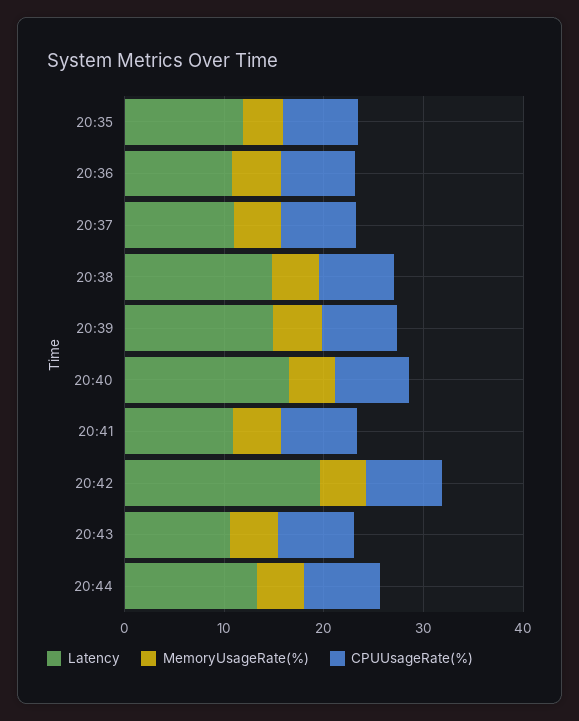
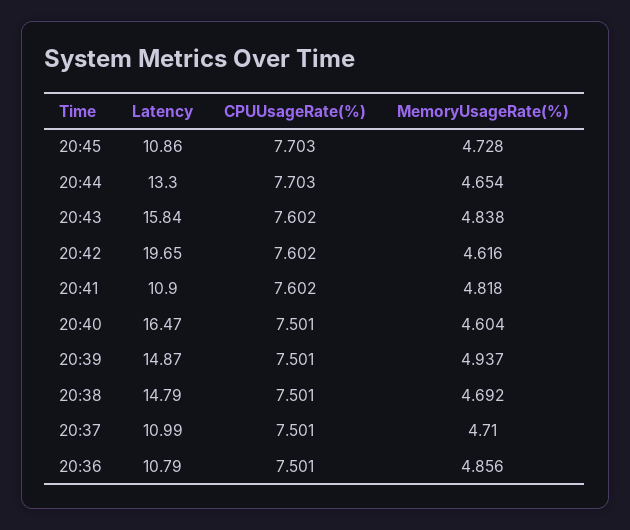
Latency, 20:35: 12 -> none
MemoryUsageRate(%), 20:35: 4 -> none
CPUUsageRate(%), 20:35: 8 -> none
Latency, 20:43: 10 -> 15.84
Latency, 20:45: none -> 10.86
CPUUsageRate(%), 20:45: none -> 7.703
MemoryUsageRate(%), 20:45: none -> 4.728

